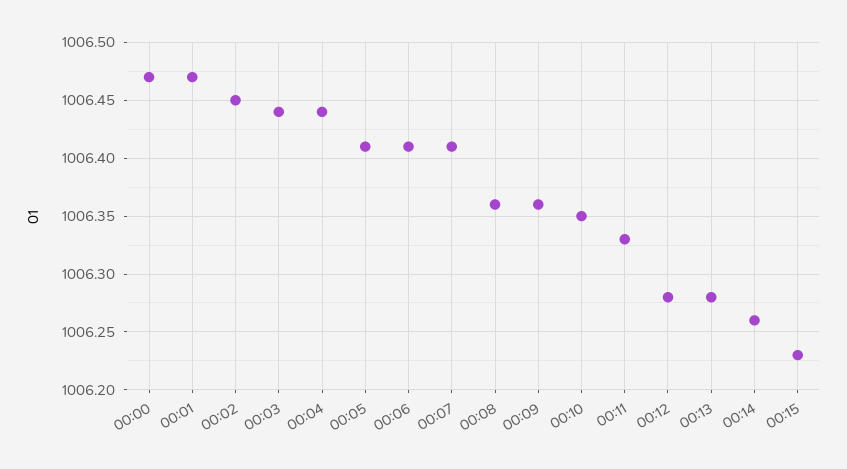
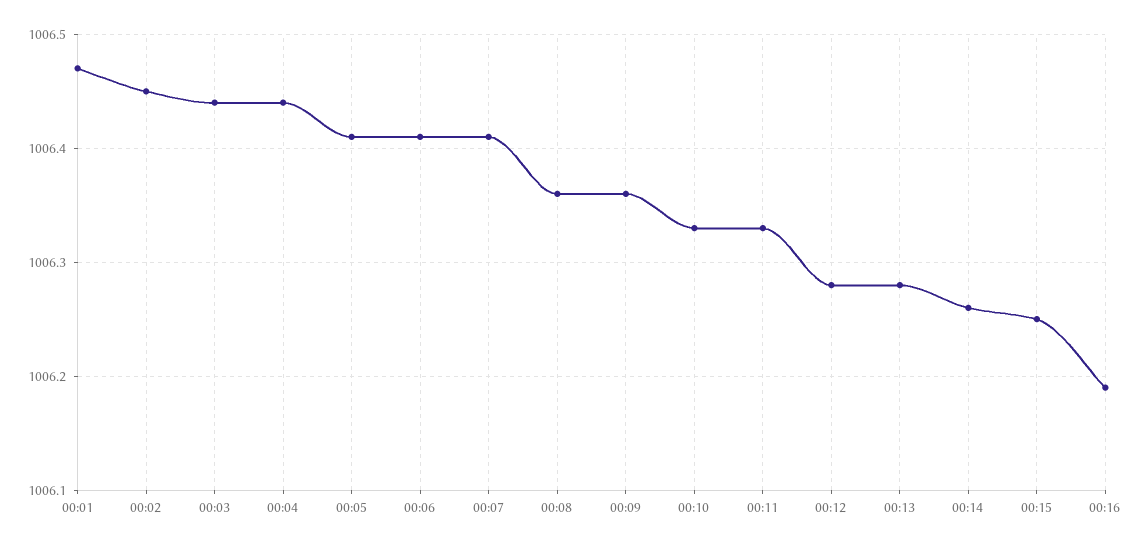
00:00: 1006.47 -> none
00:10: 1006.35 -> 1006.33
00:15: 1006.23 -> 1006.25
00:16: none -> 1006.19

